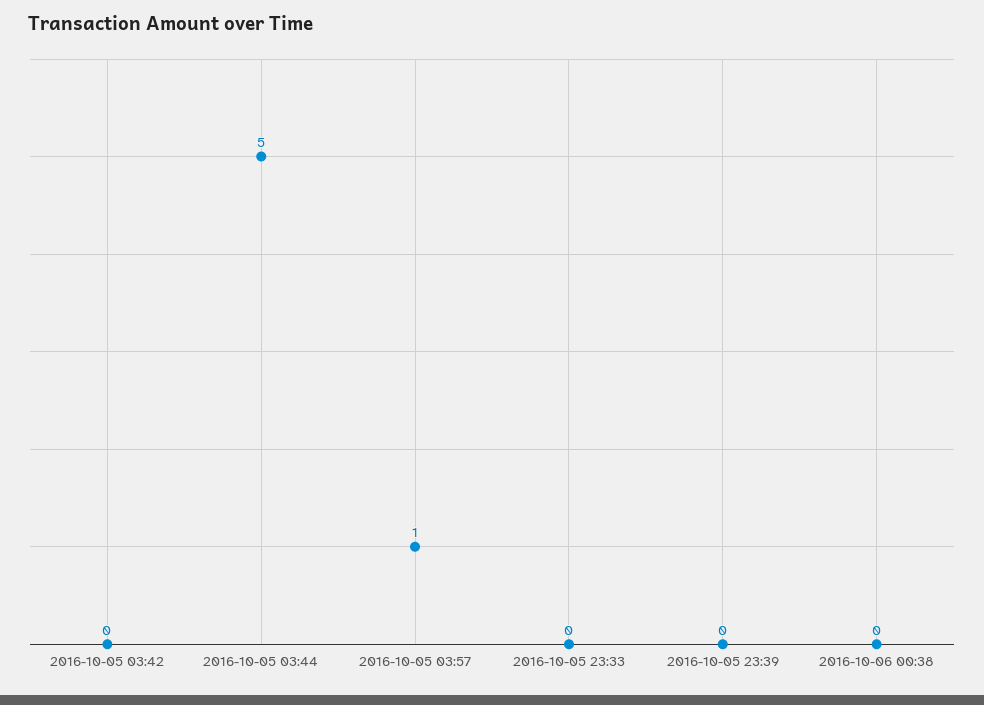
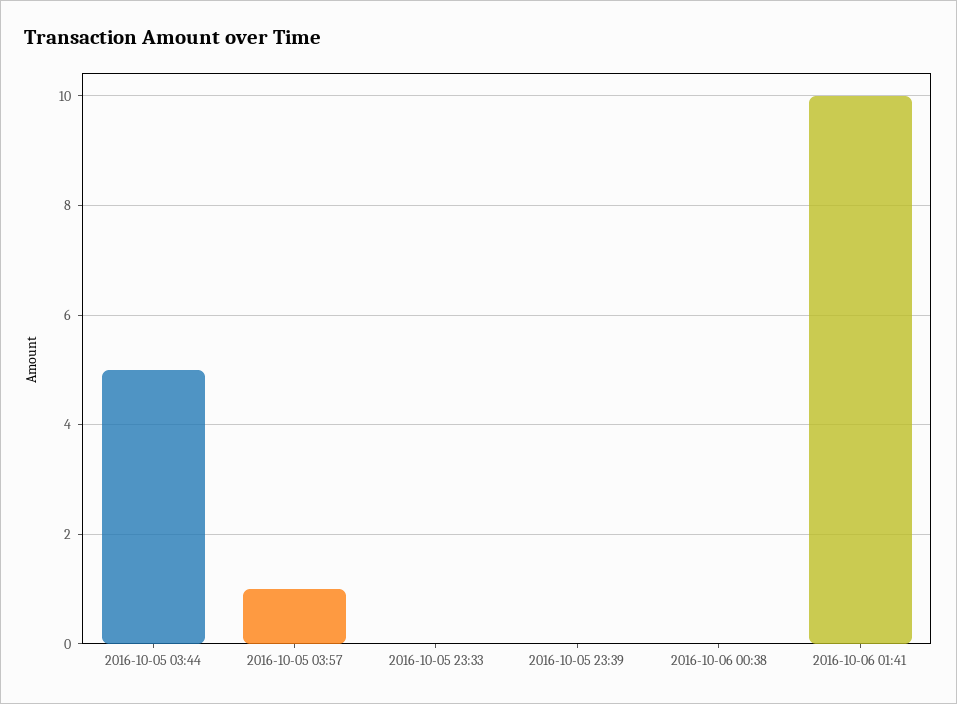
2016-10-05 03:42: 0 -> none
2016-10-06 01:41: none -> 10

